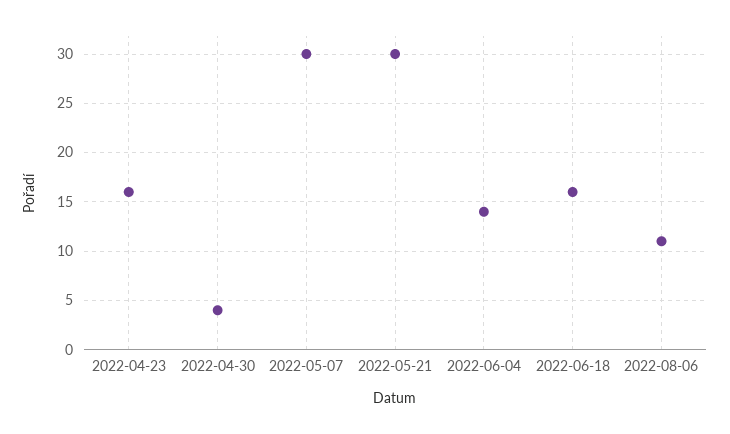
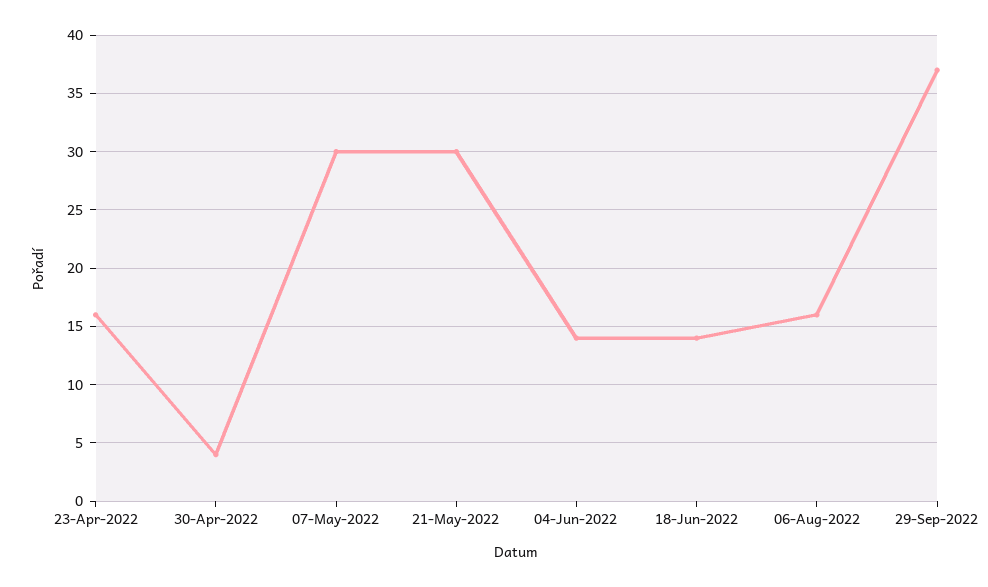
2022-06-18: 16 -> 14
2022-08-06: 11 -> 16
29-Sep-2022: none -> 37

